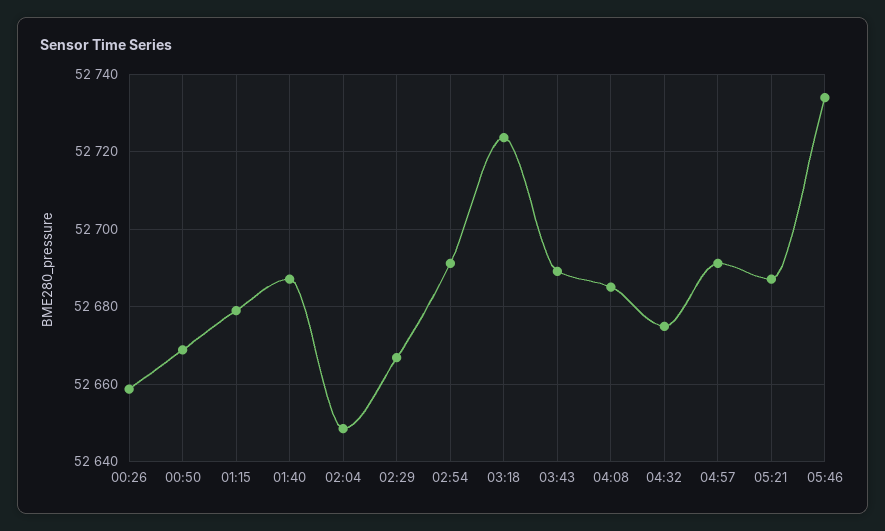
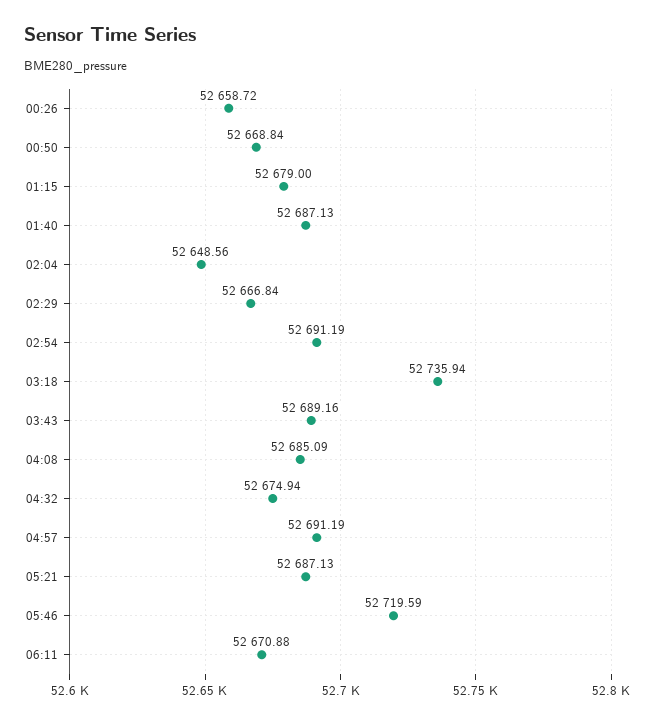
03:18: 52724 -> 52735.94
05:46: 52734 -> 52719.59
06:11: none -> 52670.88

